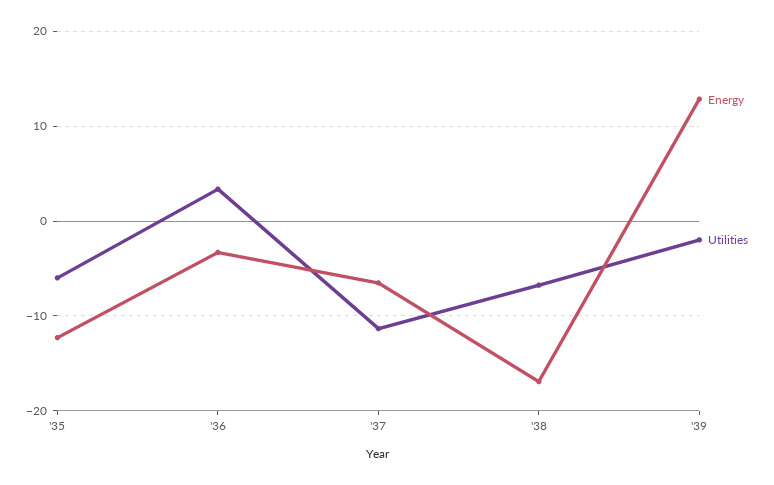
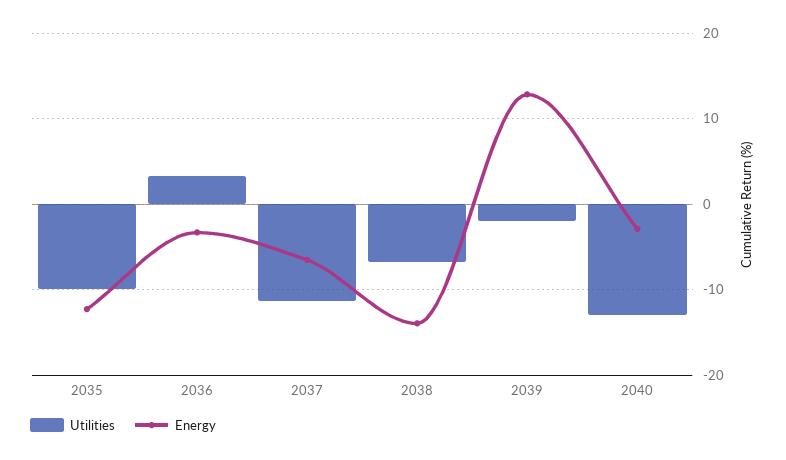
Utilities, '35: -6 -> -10
Energy, '38: -17 -> -14
Utilities, 2040: none -> -13
Energy, 2040: none -> -3

